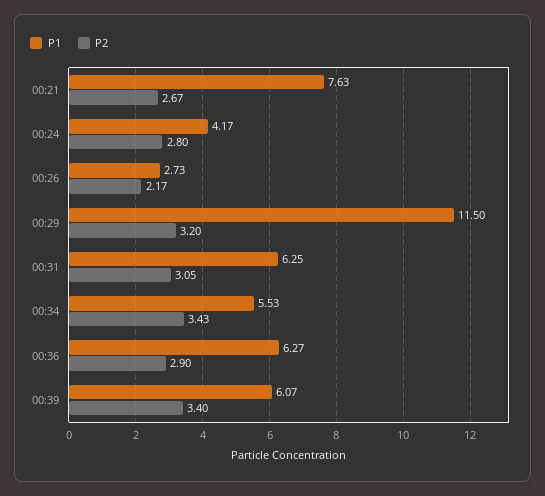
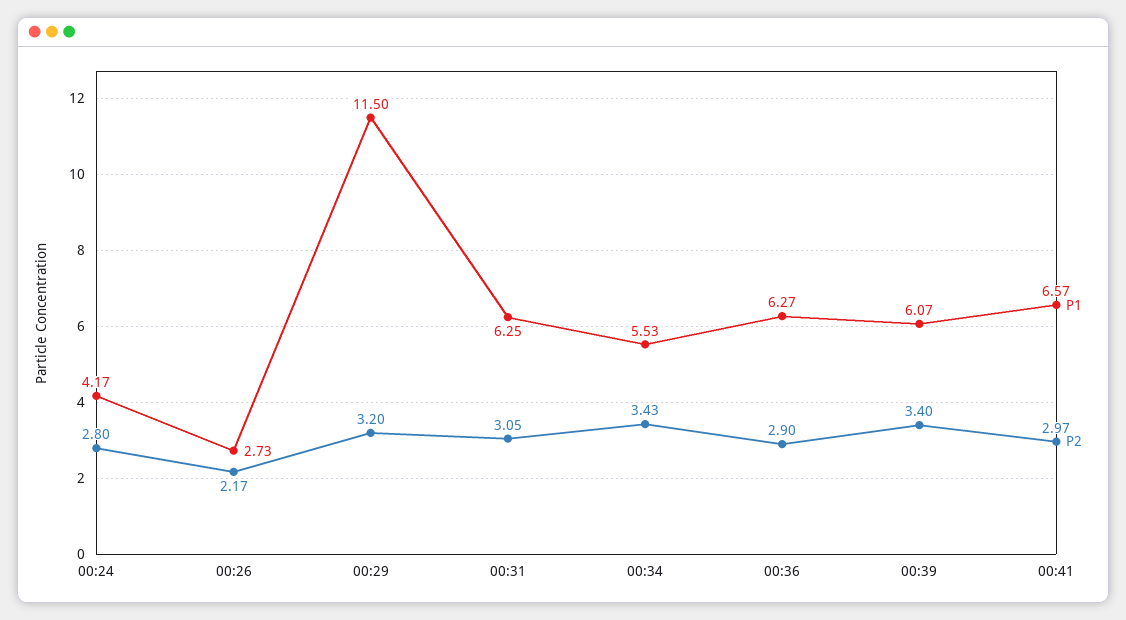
P1, 00:21: 7.63 -> none
P2, 00:21: 2.67 -> none
P1, 00:41: none -> 6.57
P2, 00:41: none -> 2.97

